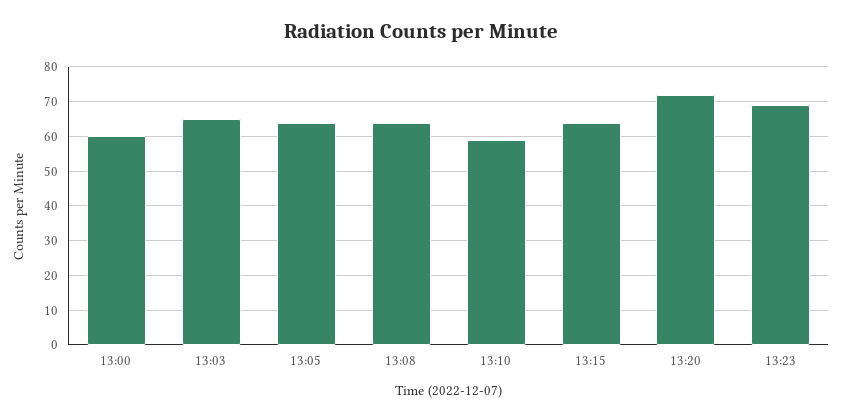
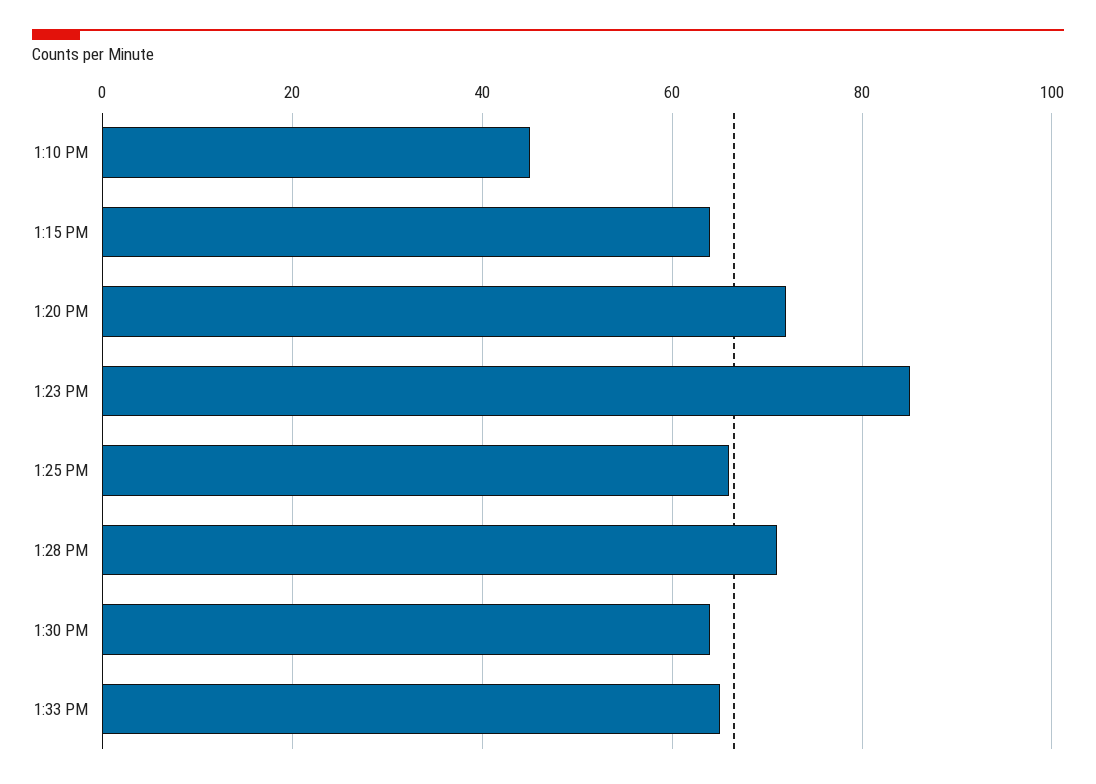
13:00: 60 -> none
13:03: 65 -> none
13:05: 65 -> none
13:08: 65 -> none
13:10: 60 -> 45
13:23: 70 -> 85
1:25 PM: none -> 65
1:28 PM: none -> 70
1:30 PM: none -> 65
1:33 PM: none -> 65

